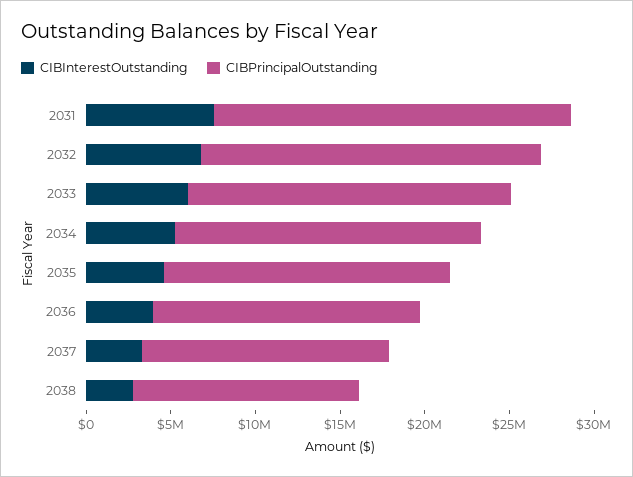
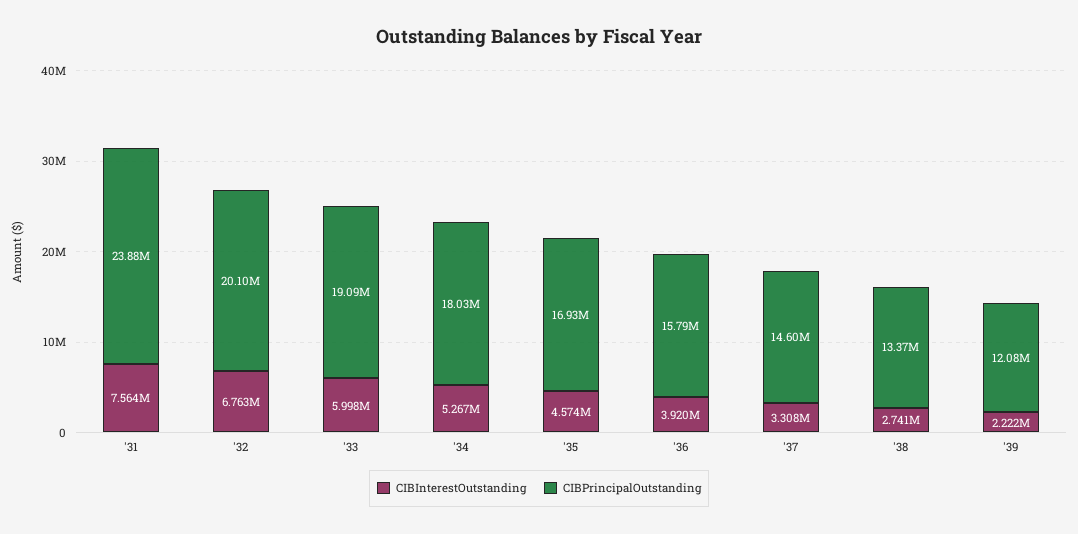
CIBPrincipalOutstanding, 2031: 21000000 -> 23880000
CIBInterestOutstanding, '39: none -> 2222000
CIBPrincipalOutstanding, '39: none -> 12080000

